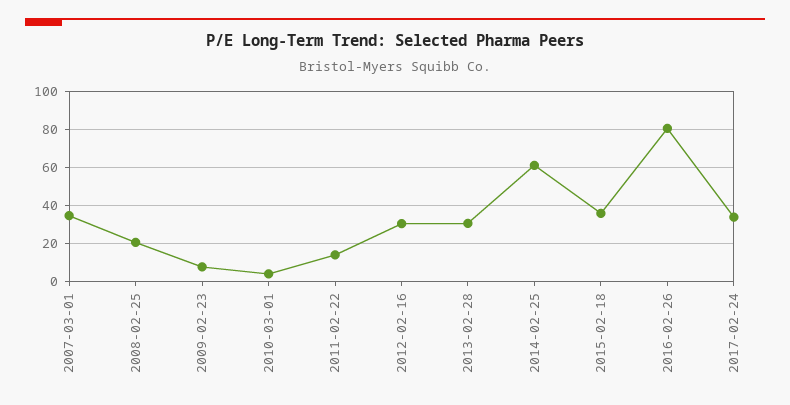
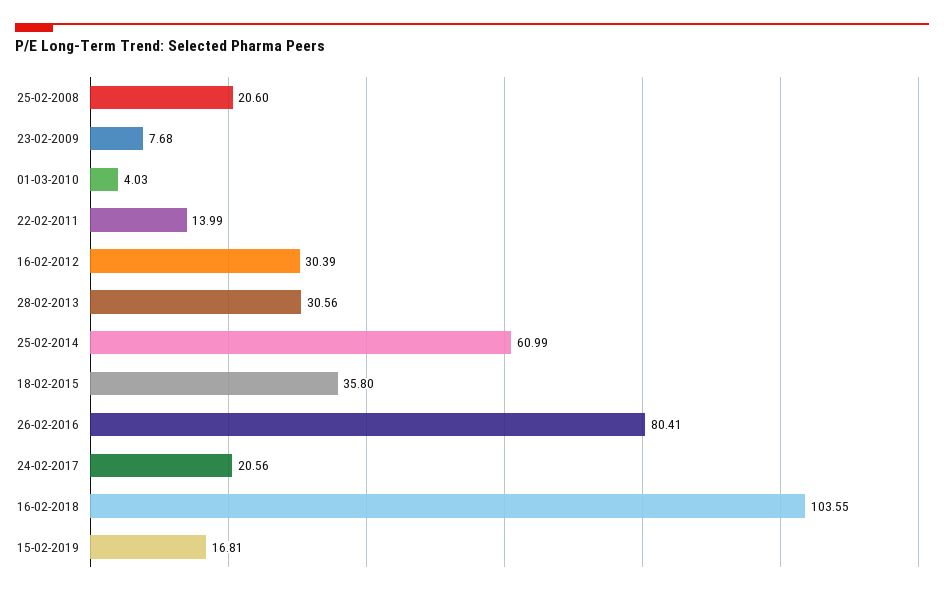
2007-03-01: 35 -> none
2017-02-24: 35 -> 20.56
16-02-2018: none -> 103.55
15-02-2019: none -> 16.81

